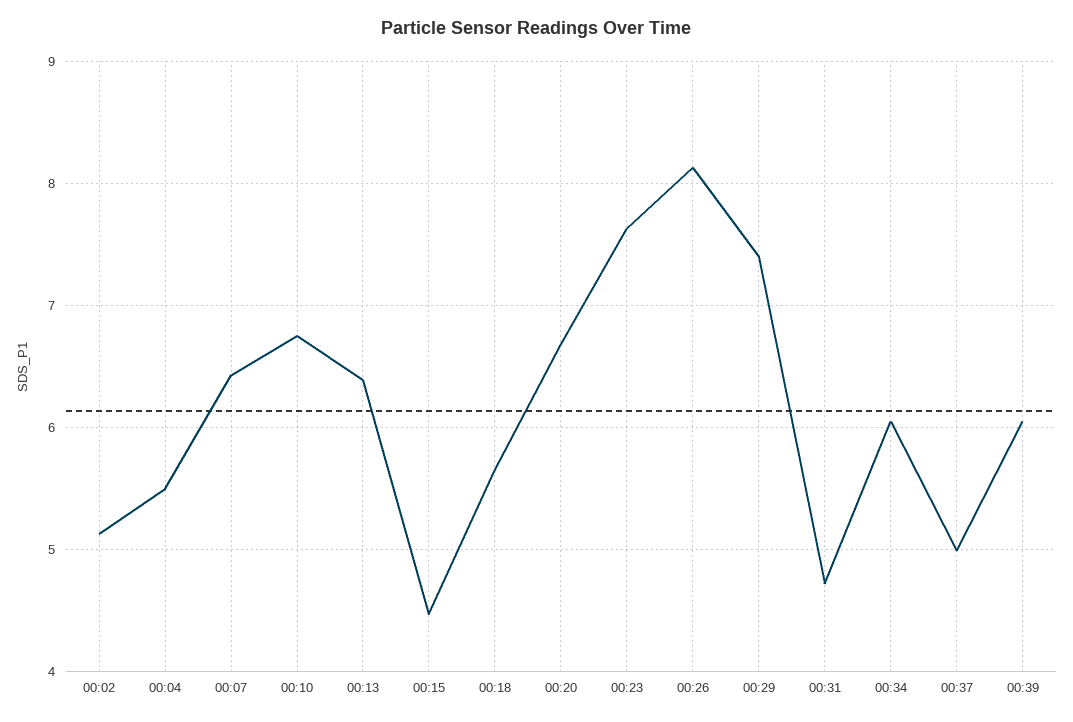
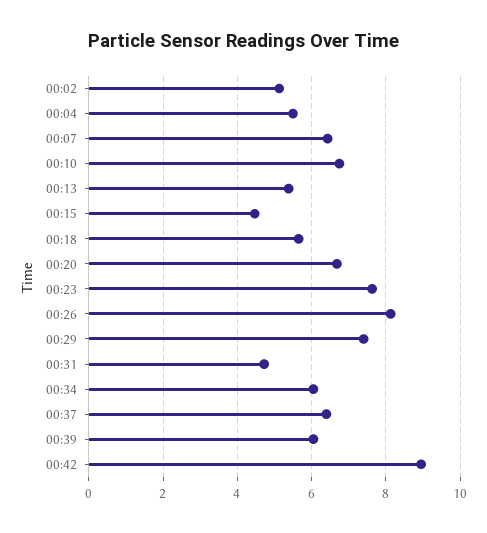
00:13: 6.4 -> 5.4
00:37: 5 -> 6.4
00:42: none -> 9

